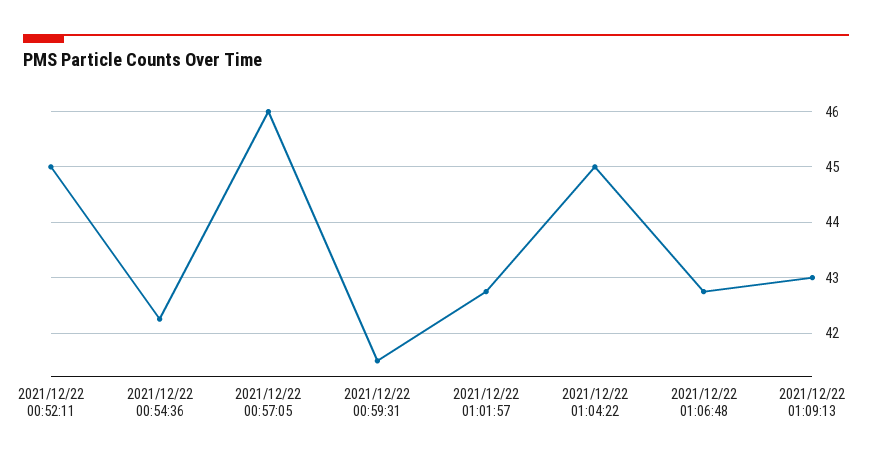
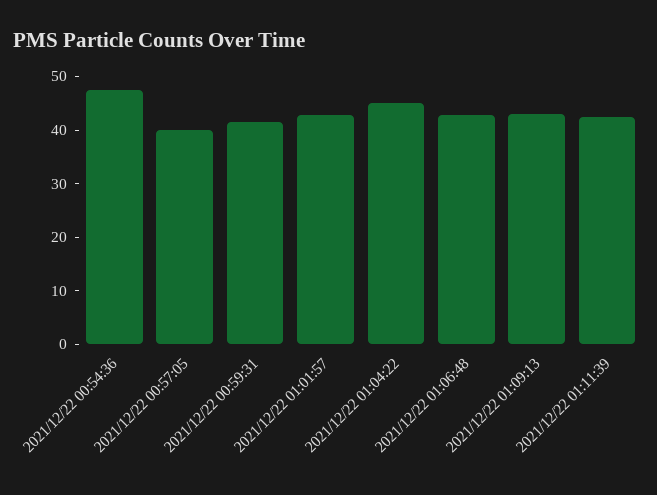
2021/12/22 00:52:11: 45 -> none
2021/12/22 00:54:36: 42.2 -> 48
2021/12/22 00:57:05: 46 -> 40
2021/12/22 01:11:39: none -> 42

